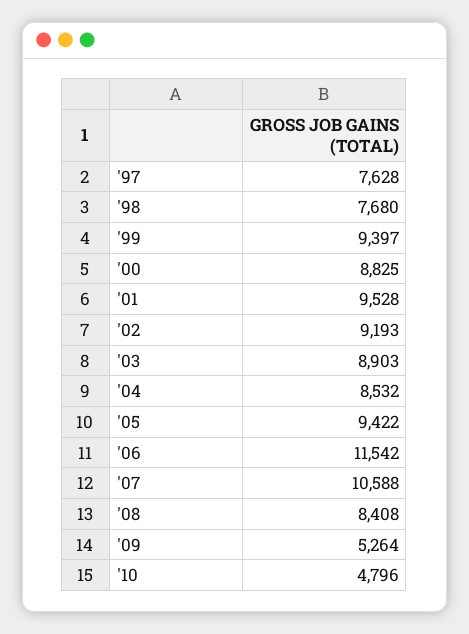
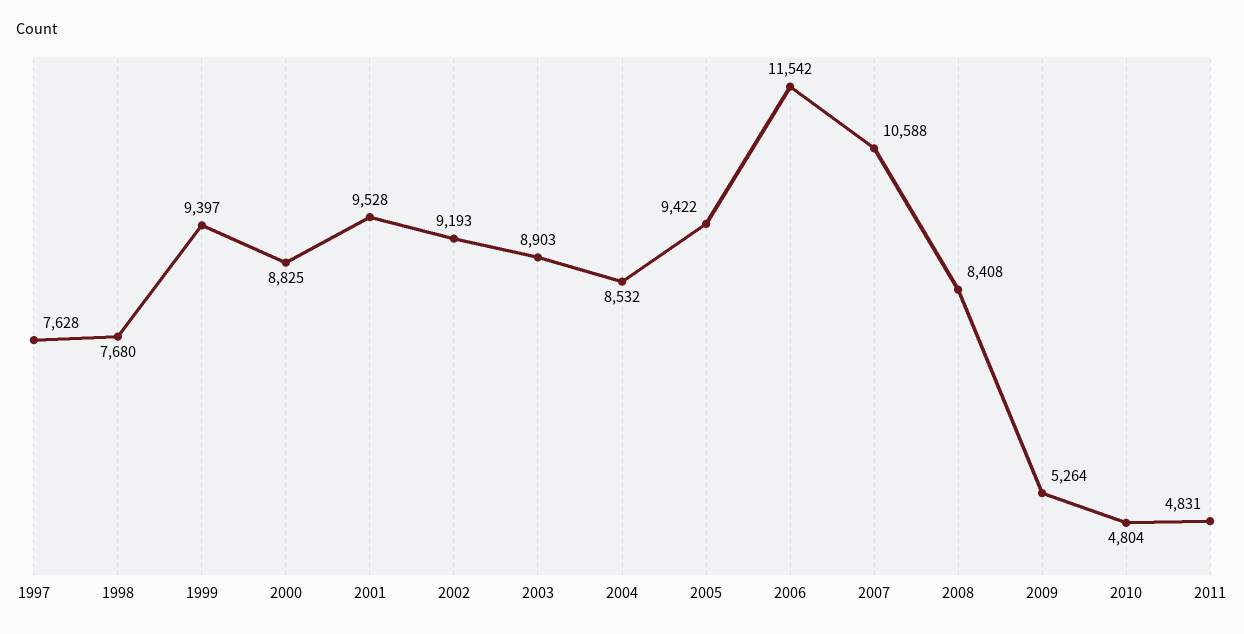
'10: 4796 -> 4804
2011: none -> 4831

